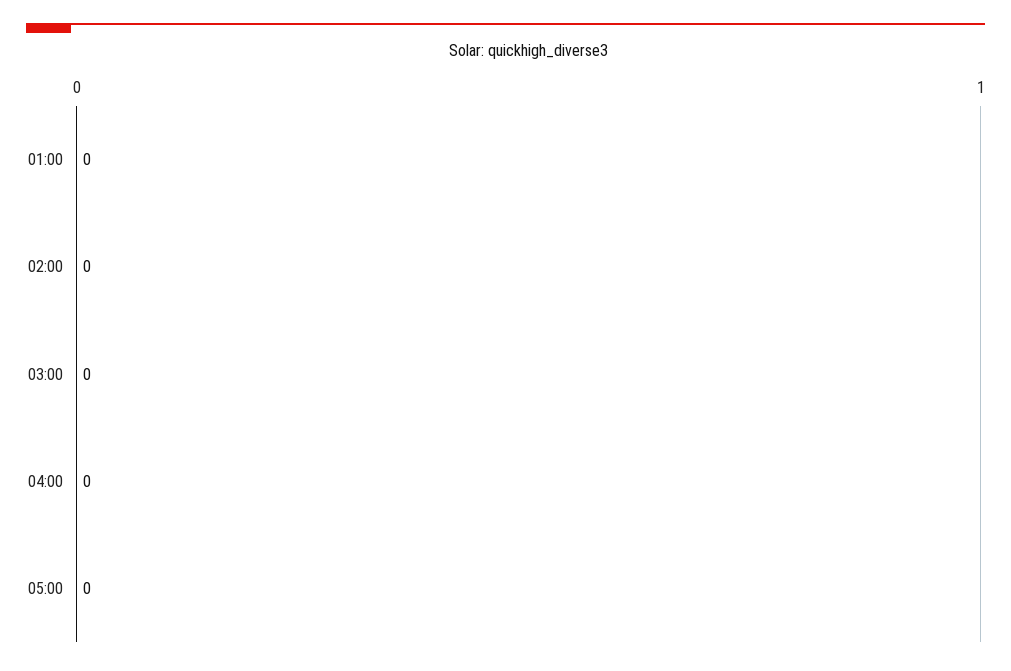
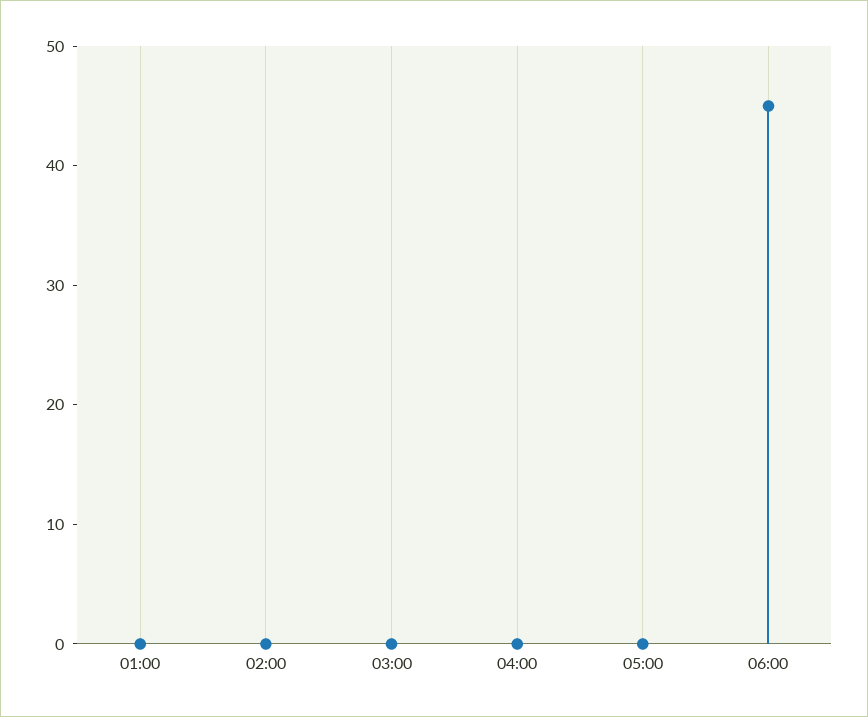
06:00: none -> 45

